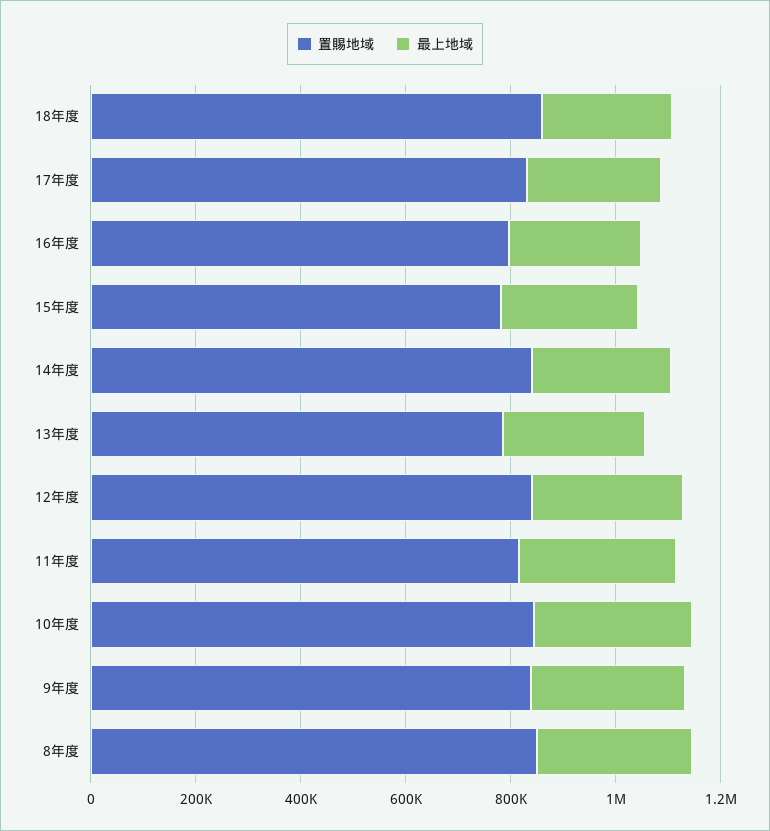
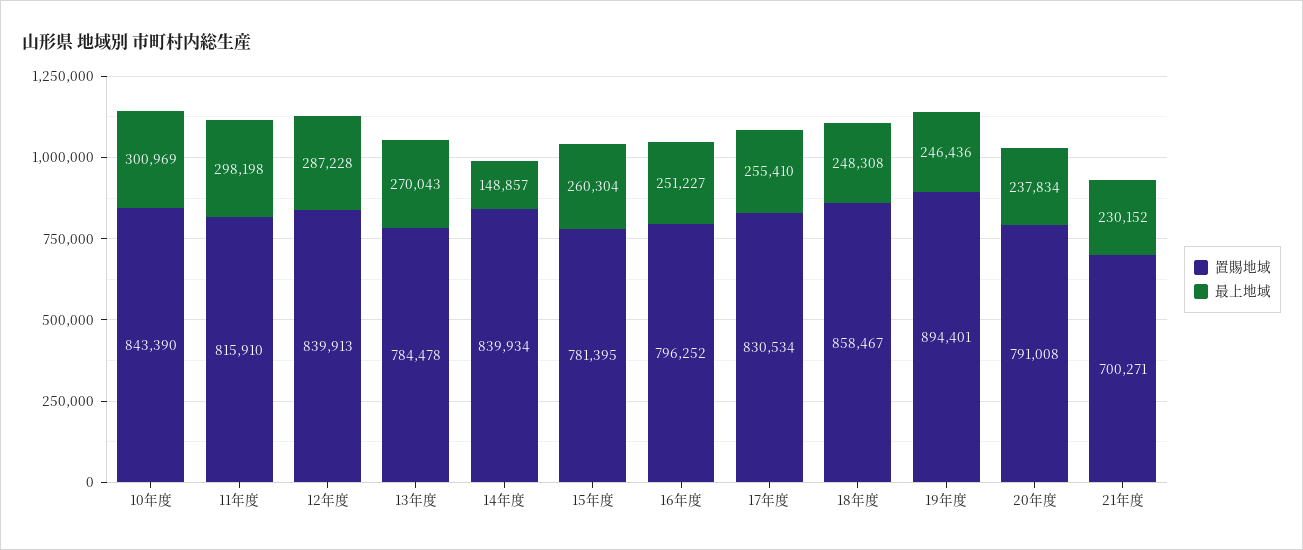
最上地域, 14年度: 250000 -> 148857
置賜地域, 9年度: 850000 -> none
最上地域, 9年度: 300000 -> none
置賜地域, 8年度: 850000 -> none
最上地域, 8年度: 300000 -> none
置賜地域, 19年度: none -> 894401
最上地域, 19年度: none -> 246436
置賜地域, 20年度: none -> 791008
最上地域, 20年度: none -> 237834
置賜地域, 21年度: none -> 700271
最上地域, 21年度: none -> 230152

